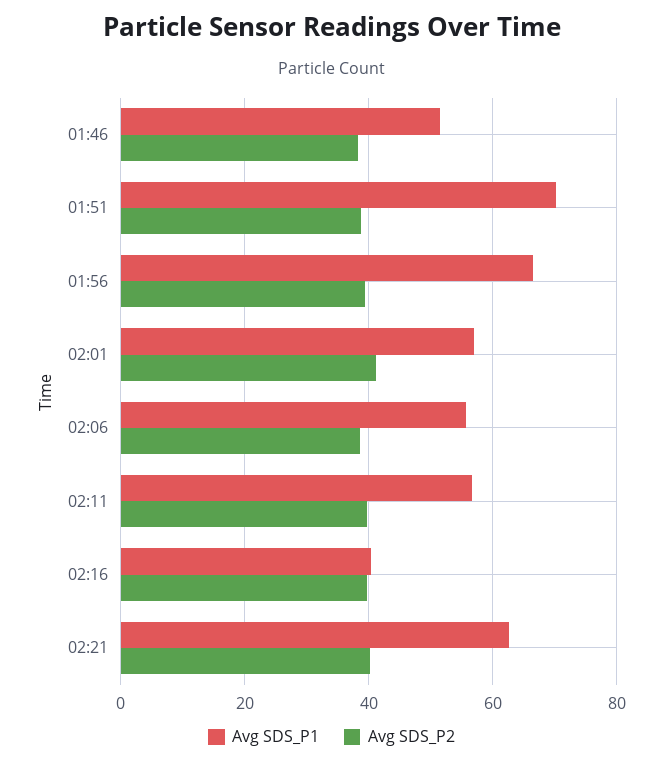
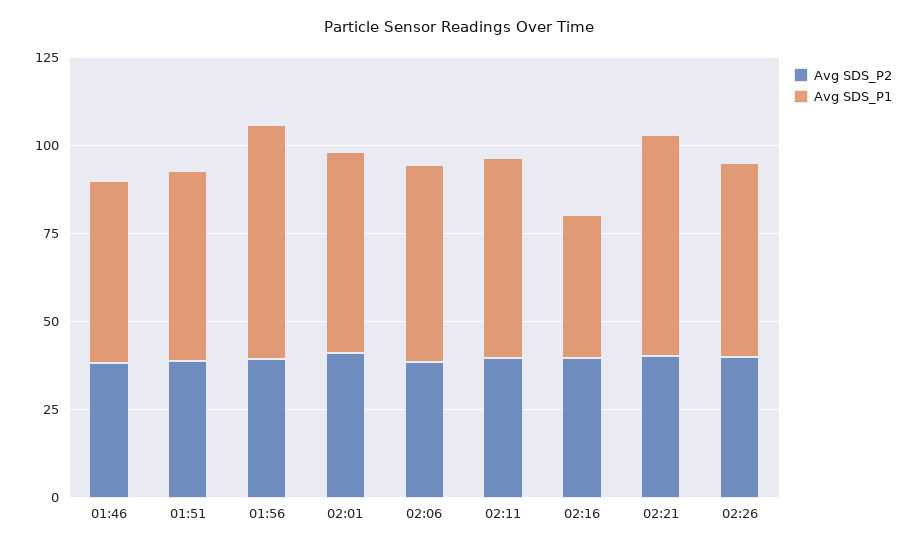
Avg SDS_P1, 01:51: 70 -> 55
Avg SDS_P2, 02:26: none -> 40
Avg SDS_P1, 02:26: none -> 55

